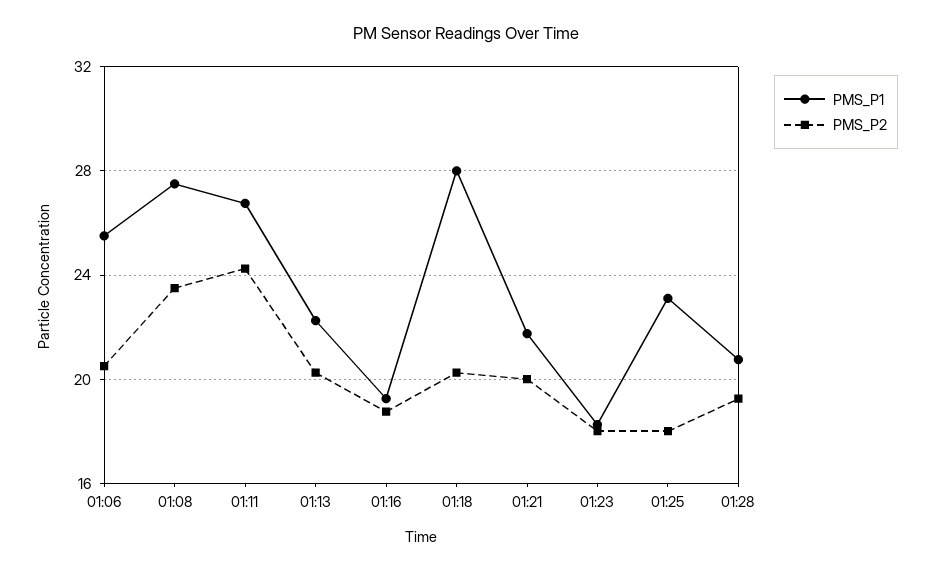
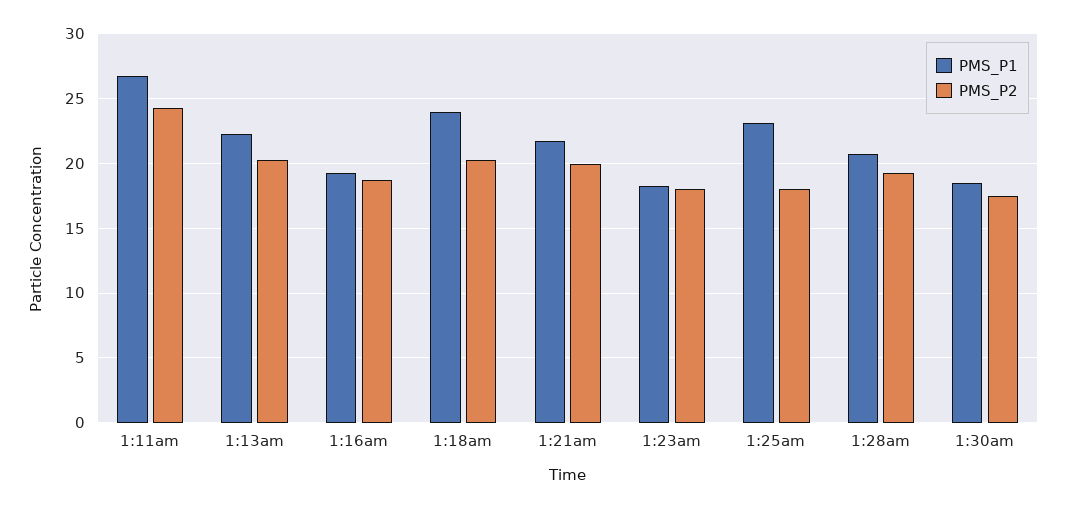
PMS_P1, 01:06: 25.5 -> none
PMS_P2, 01:06: 20.5 -> none
PMS_P1, 01:08: 27.5 -> none
PMS_P2, 01:08: 23.5 -> none
PMS_P1, 01:18: 28 -> 24
PMS_P1, 1:30am: none -> 18.5
PMS_P2, 1:30am: none -> 17.5

